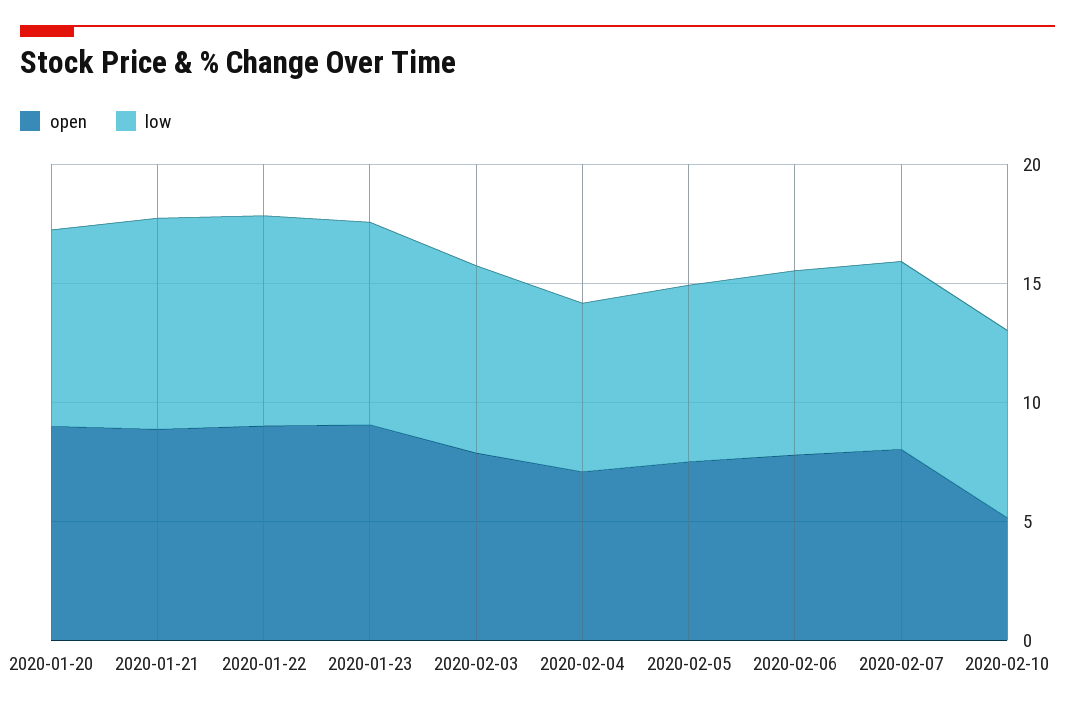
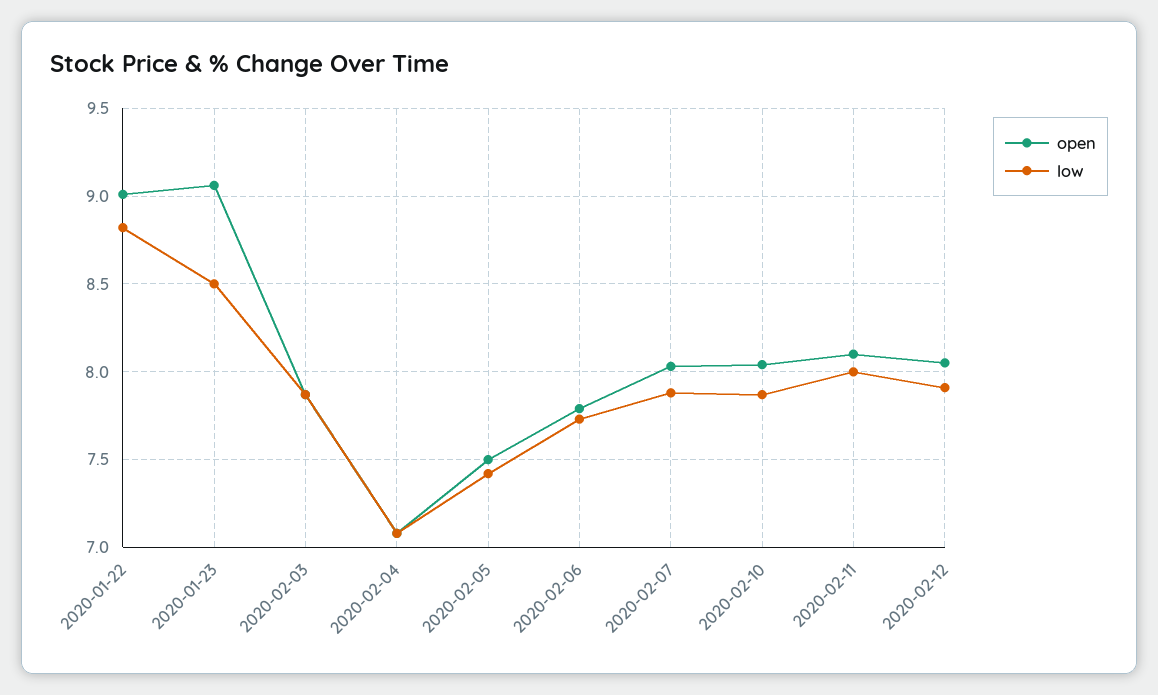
open, 2020-01-20: 9 -> none
low, 2020-01-20: 8 -> none
open, 2020-01-21: 9 -> none
low, 2020-01-21: 9 -> none
open, 2020-02-10: 5 -> 8.05
open, 2020-02-11: none -> 8.1
low, 2020-02-11: none -> 8
open, 2020-02-12: none -> 8.05
low, 2020-02-12: none -> 7.9

